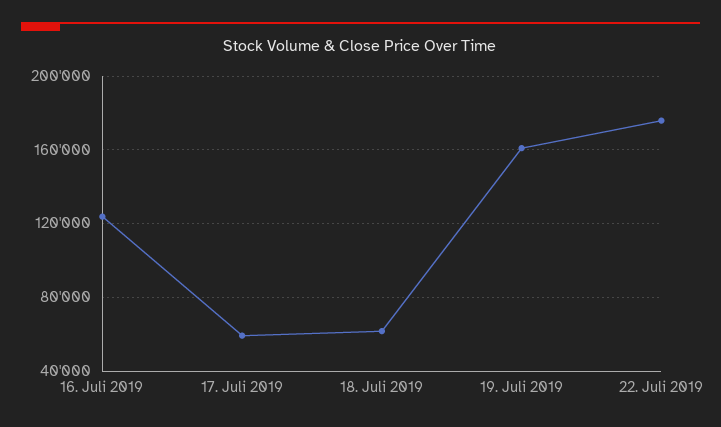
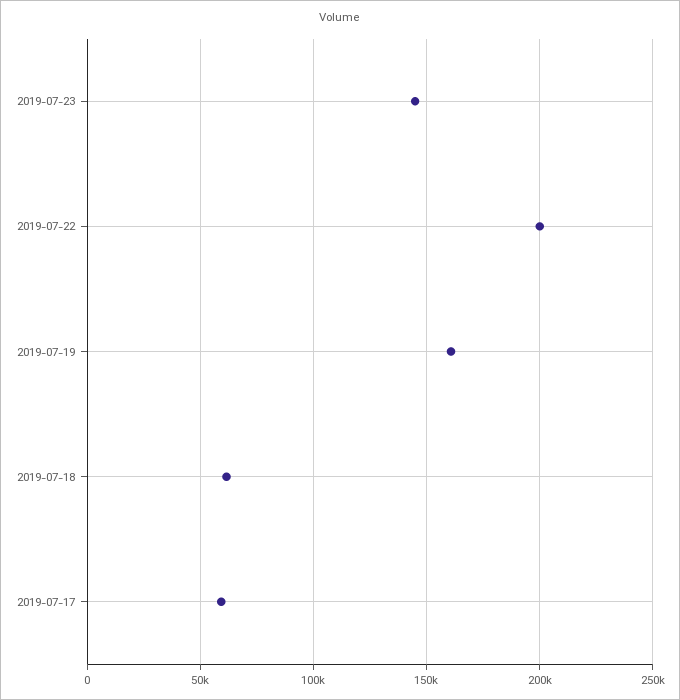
16. Juli 2019: 125000 -> none
22. Juli 2019: 175000 -> 200000
2019-07-23: none -> 145000

